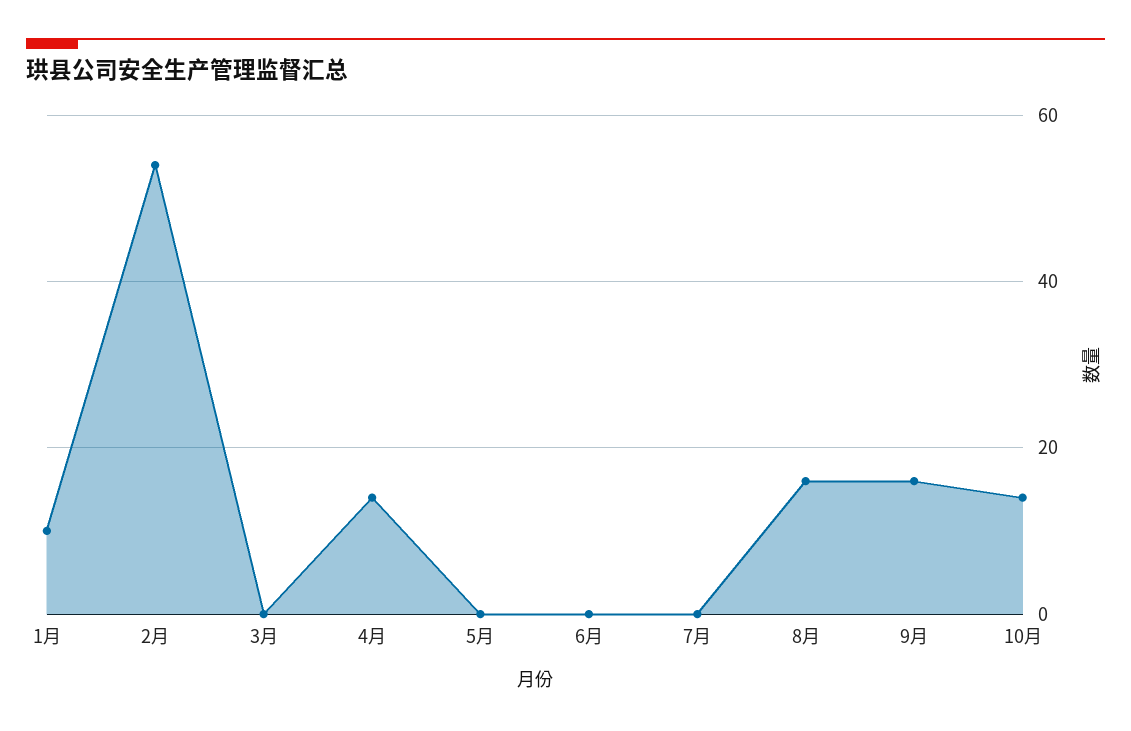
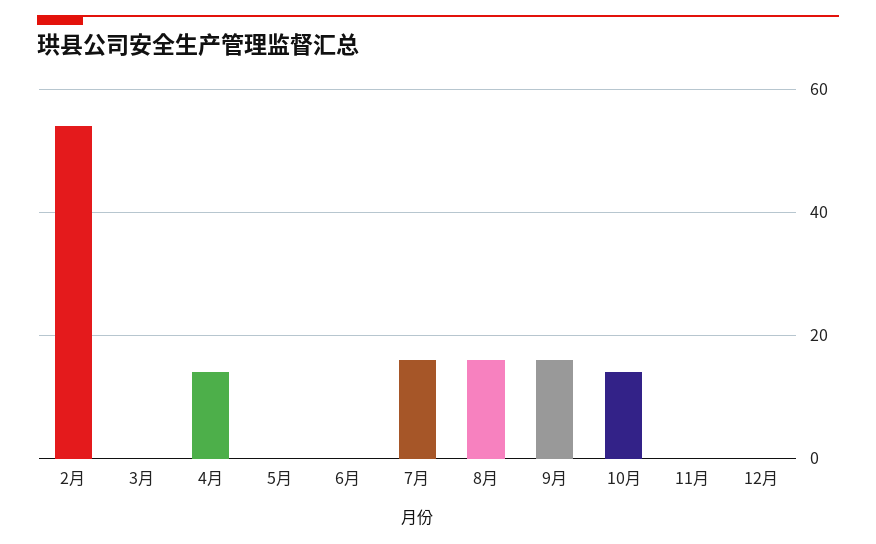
1月: 10 -> none
7月: 0 -> 15
11月: none -> 0
12月: none -> 0

